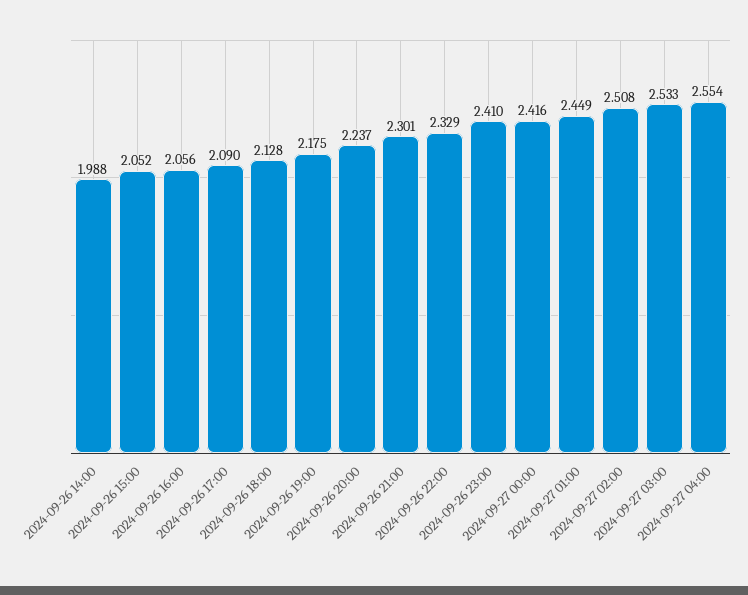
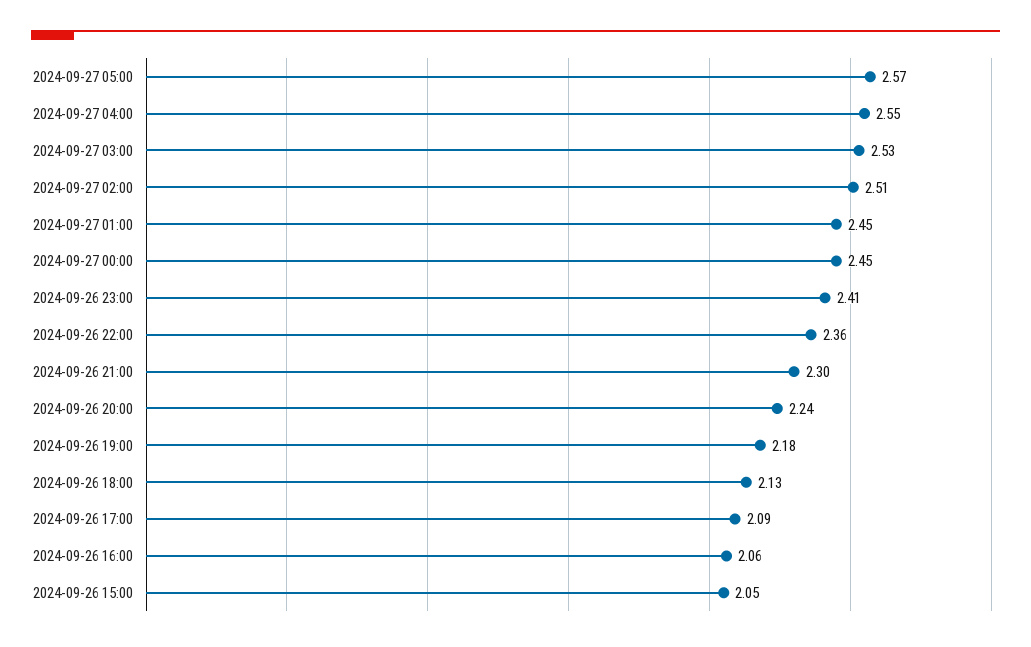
2024-09-26 14:00: 1.988 -> none
2024-09-26 22:00: 2.329 -> 2.36
2024-09-27 00:00: 2.416 -> 2.45
2024-09-27 05:00: none -> 2.57

